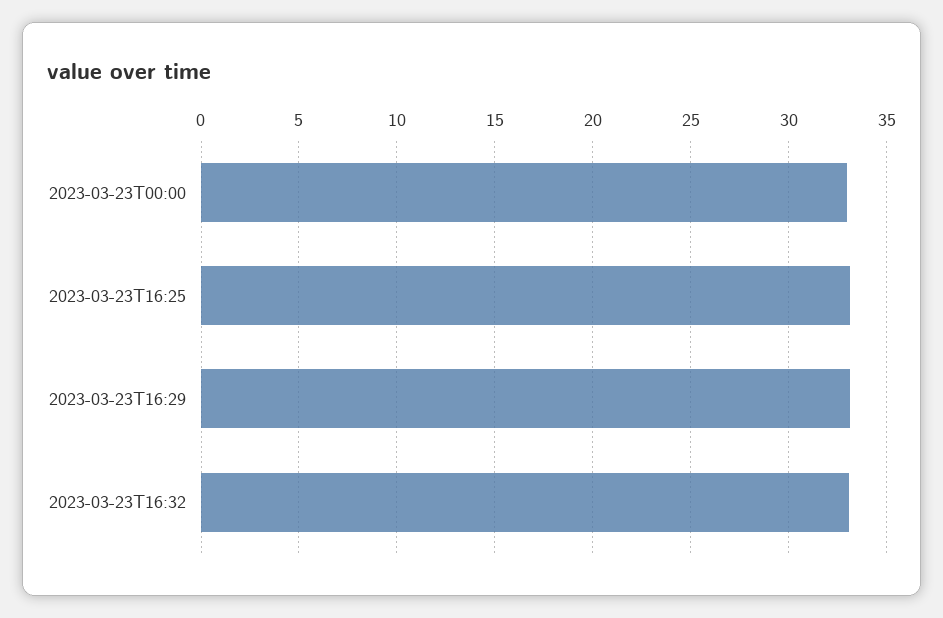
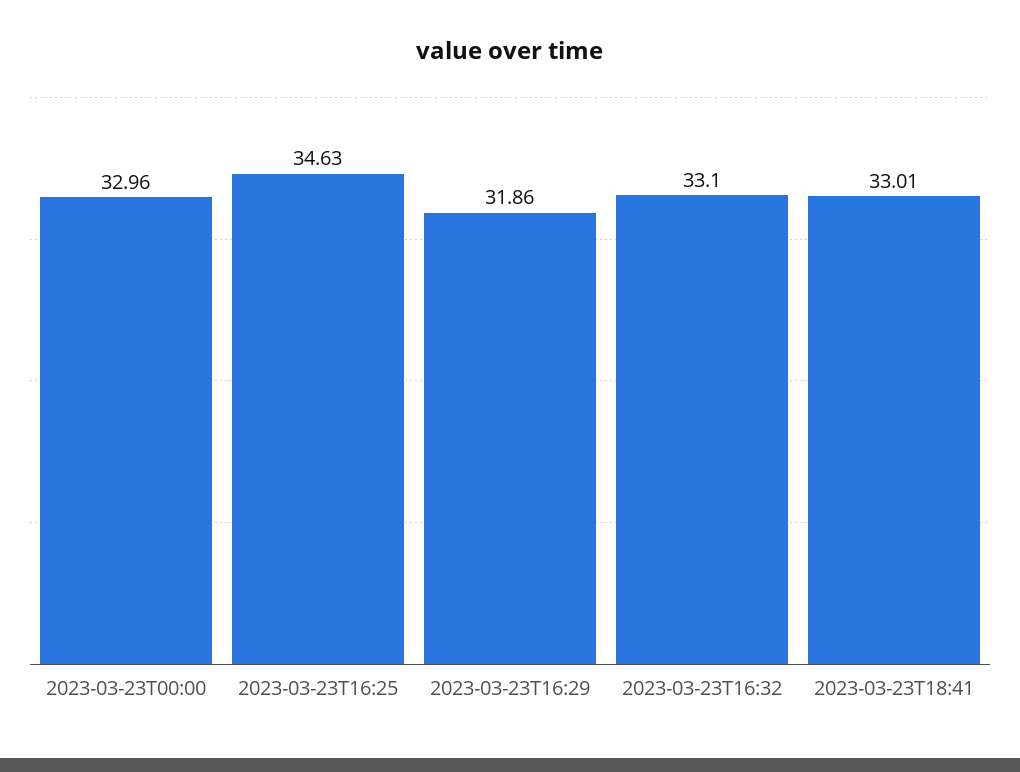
2023-03-23T16:25: 33 -> 34.63
2023-03-23T16:29: 33 -> 31.86
2023-03-23T18:41: none -> 33.01

